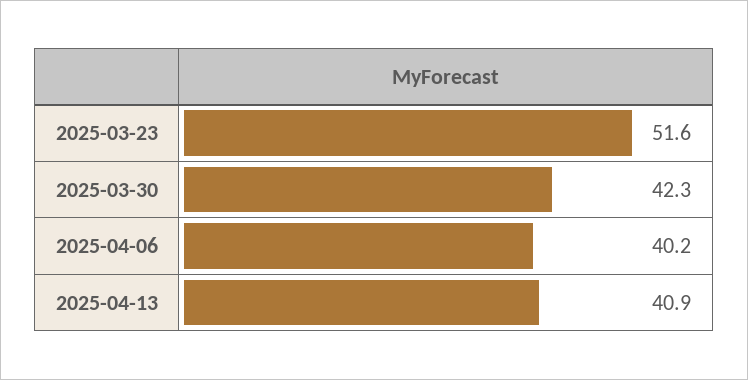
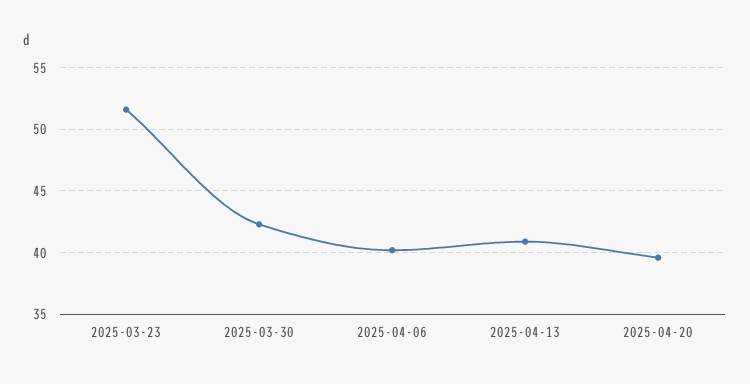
2025-04-20: none -> 39.5

